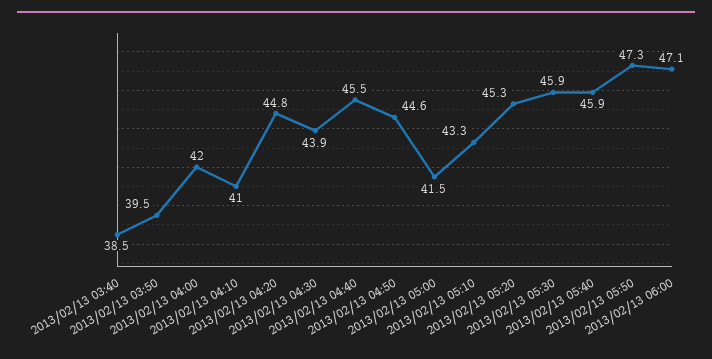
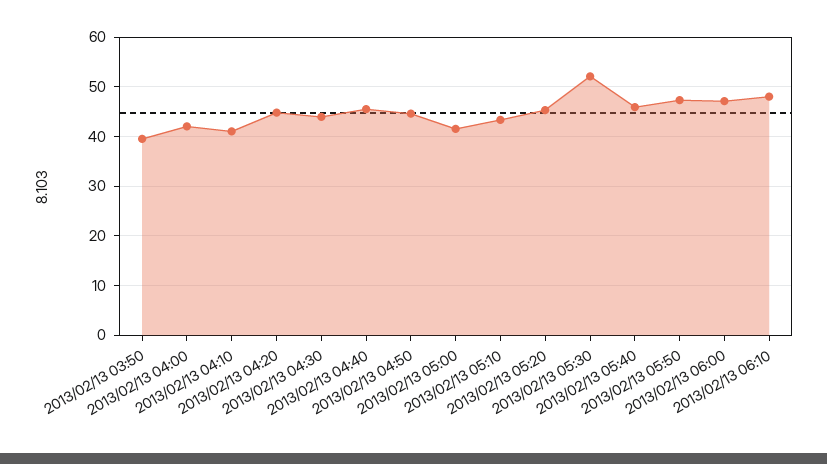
2013/02/13 03:40: 38.5 -> none
2013/02/13 05:30: 45.9 -> 52
2013/02/13 06:10: none -> 48

